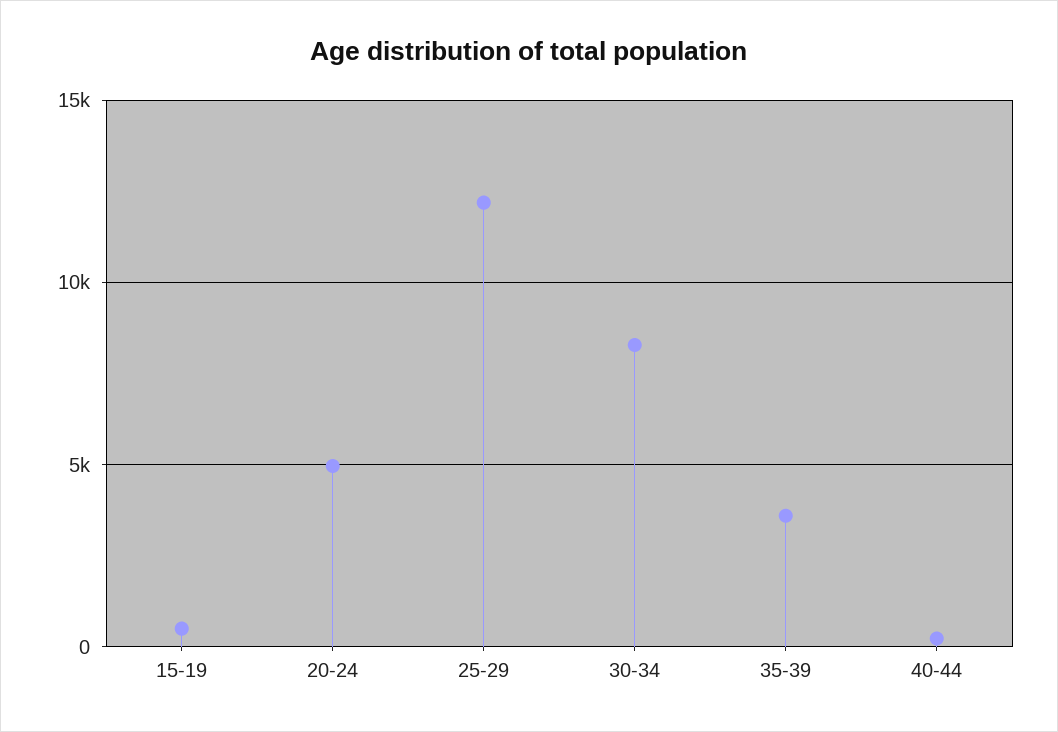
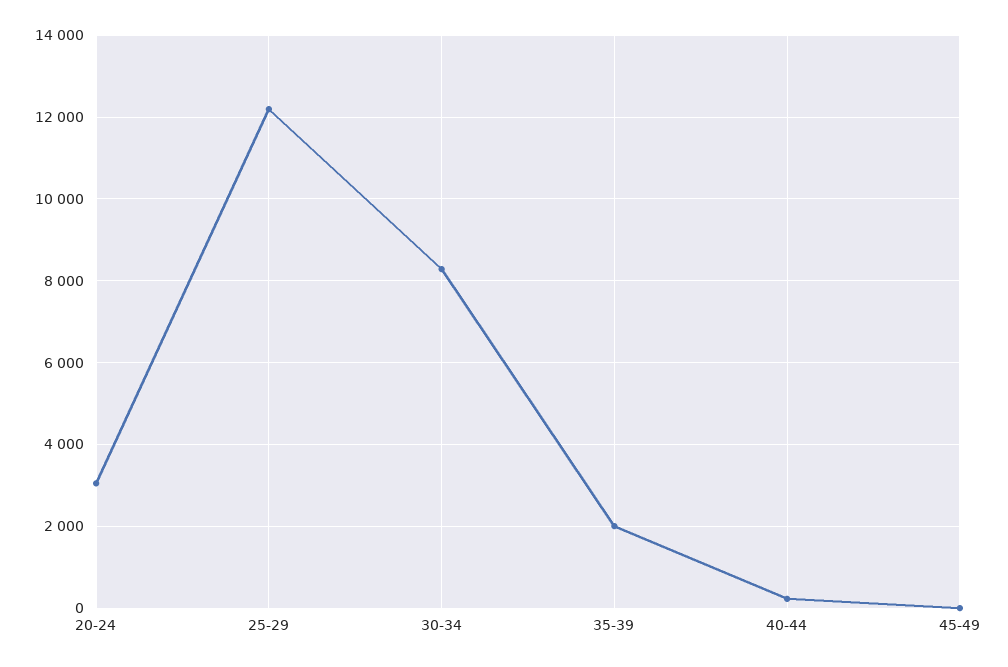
15-19: 500 -> none
20-24: 5000 -> 3000
35-39: 3500 -> 2000
45-49: none -> 0

